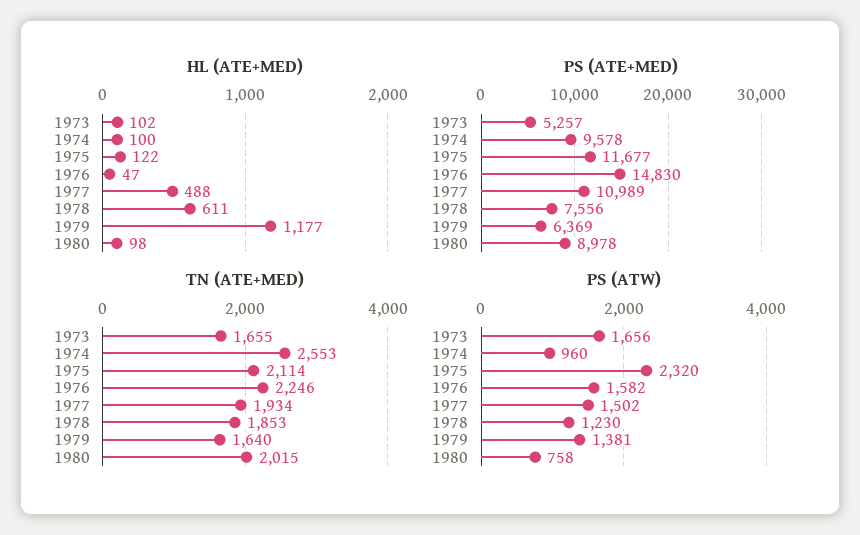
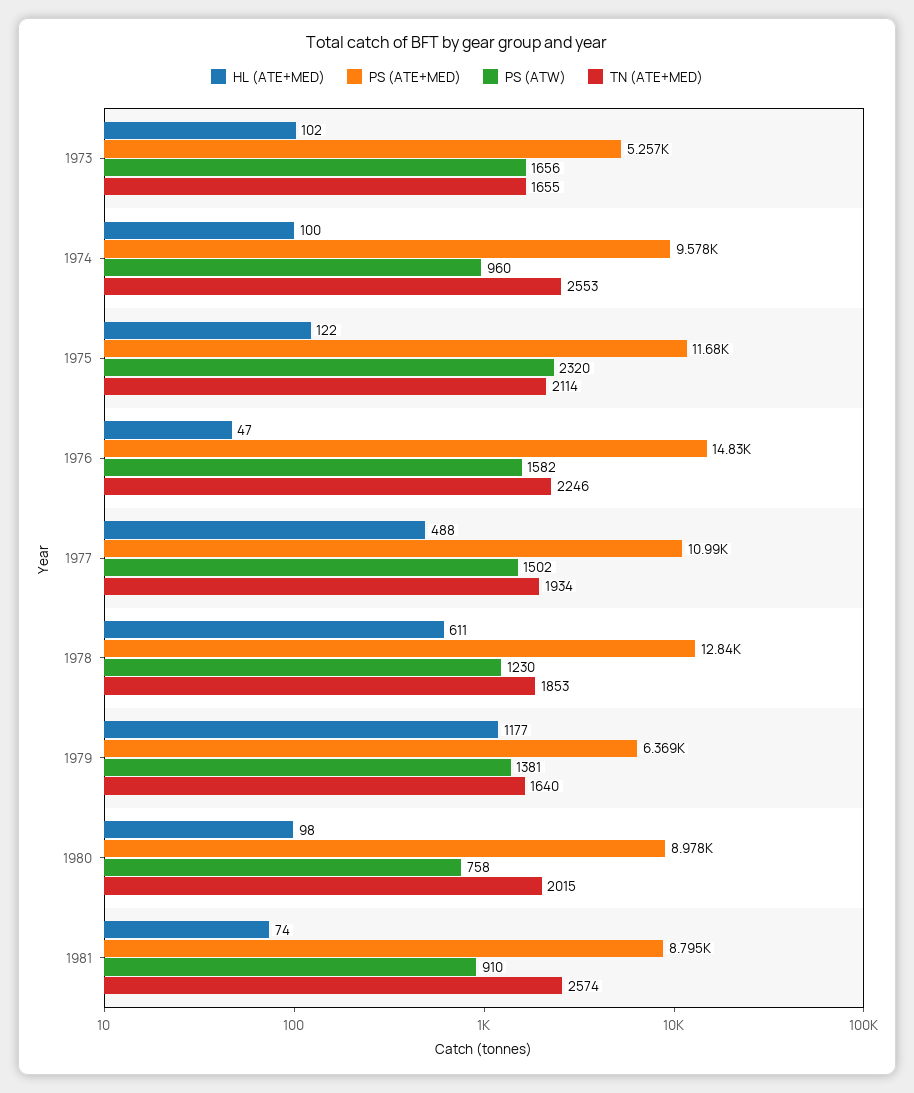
PS (ATE+MED), 1978: 7556 -> 12840
HL (ATE+MED), 1981: none -> 74
PS (ATE+MED), 1981: none -> 8795
PS (ATW), 1981: none -> 910
TN (ATE+MED), 1981: none -> 2574

